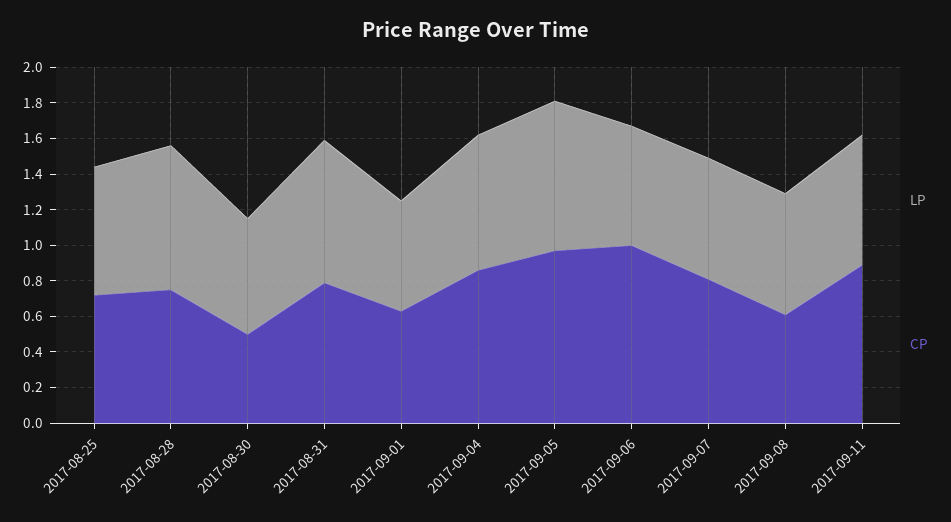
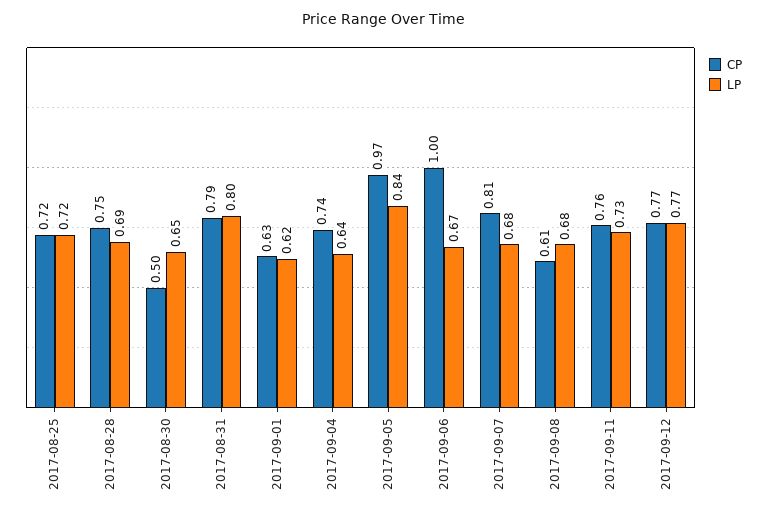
LP, 2017-08-28: 0.8 -> 0.69
LP, 2017-09-04: 0.75 -> 0.64
CP, 2017-09-04: 0.85 -> 0.74
CP, 2017-09-11: 0.9 -> 0.76
CP, 2017-09-12: none -> 0.77
LP, 2017-09-12: none -> 0.77

